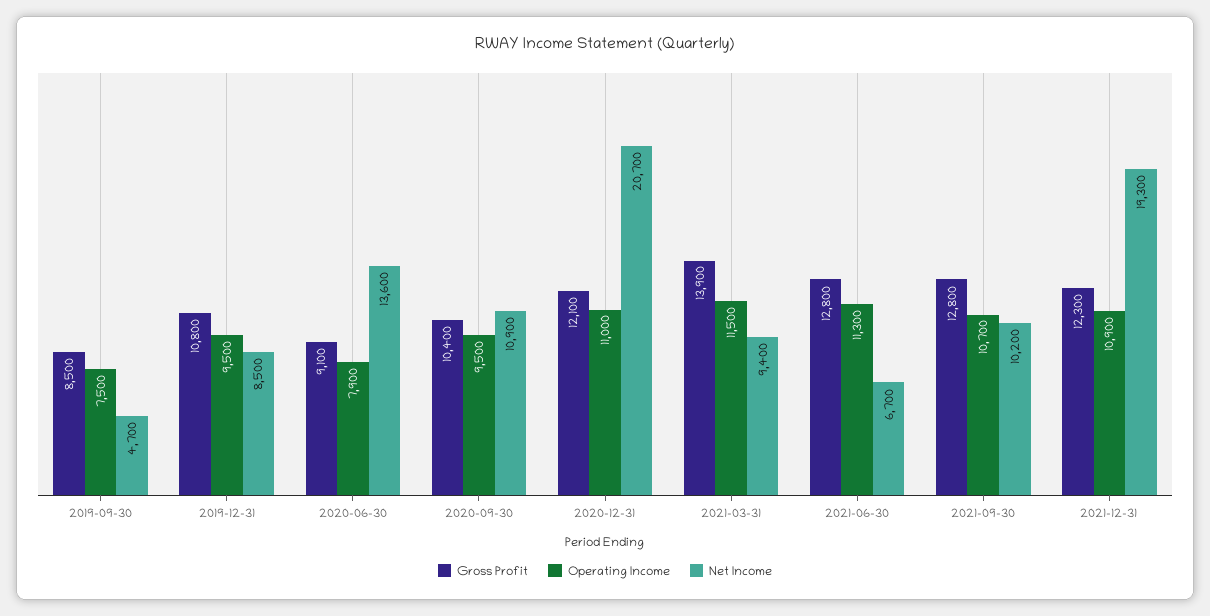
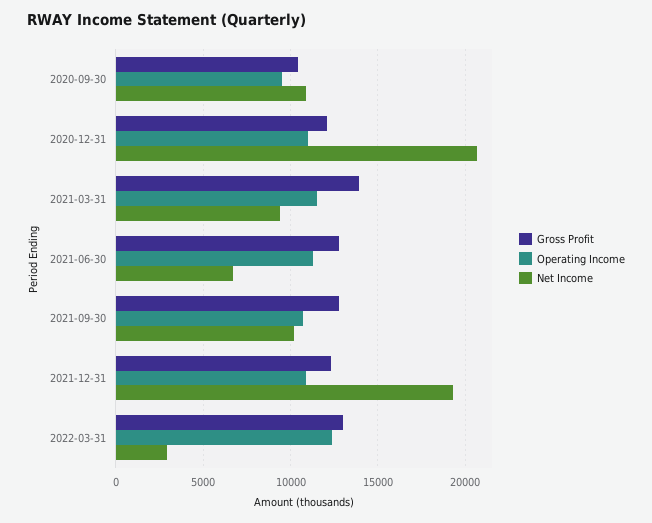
Gross Profit, 2019-09-30: 8500 -> none
Operating Income, 2019-09-30: 7500 -> none
Net Income, 2019-09-30: 4700 -> none
Gross Profit, 2019-12-31: 10800 -> none
Operating Income, 2019-12-31: 9500 -> none
Net Income, 2019-12-31: 8500 -> none
Gross Profit, 2020-06-30: 9100 -> none
Operating Income, 2020-06-30: 7900 -> none
Net Income, 2020-06-30: 13600 -> none
Gross Profit, 2022-03-31: none -> 13000
Operating Income, 2022-03-31: none -> 12500
Net Income, 2022-03-31: none -> 3000

